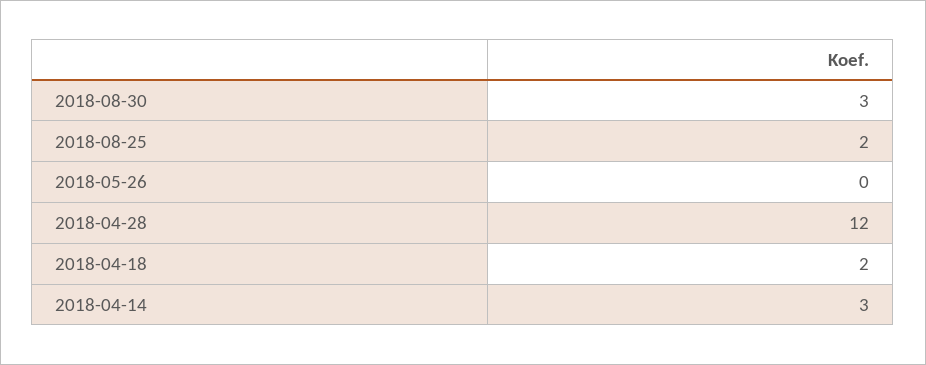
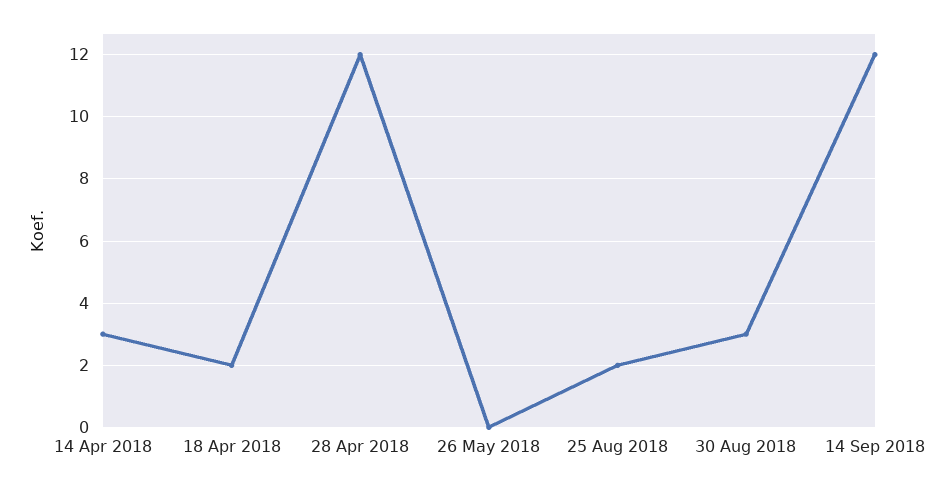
14 Sep 2018: none -> 12

